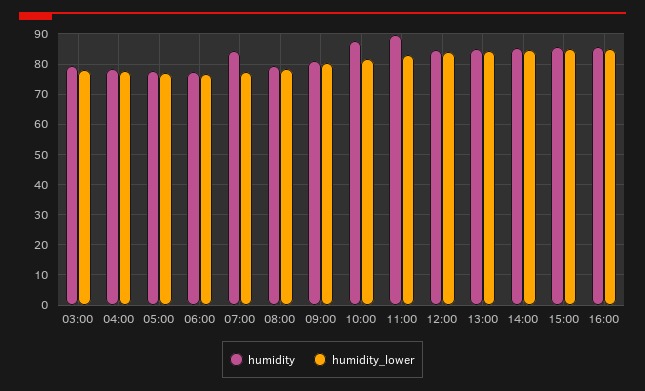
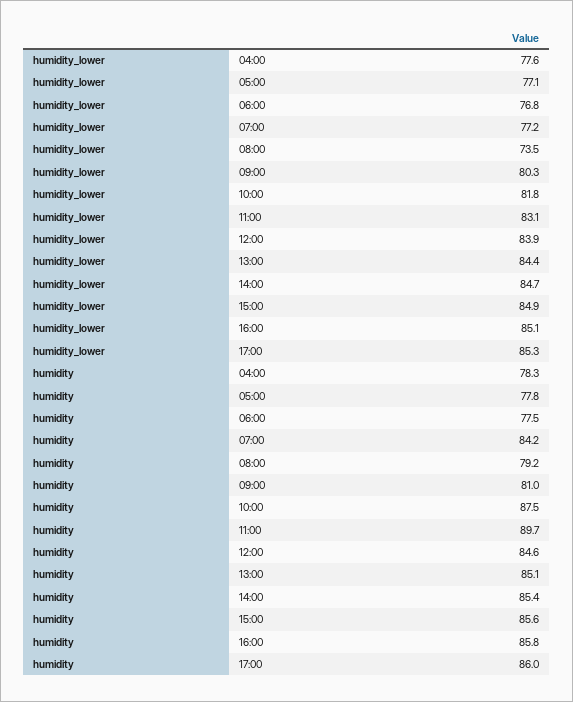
humidity, 03:00: 80 -> none
humidity_lower, 03:00: 78 -> none
humidity_lower, 08:00: 78 -> 73.5
humidity_lower, 17:00: none -> 85.3
humidity, 17:00: none -> 86

